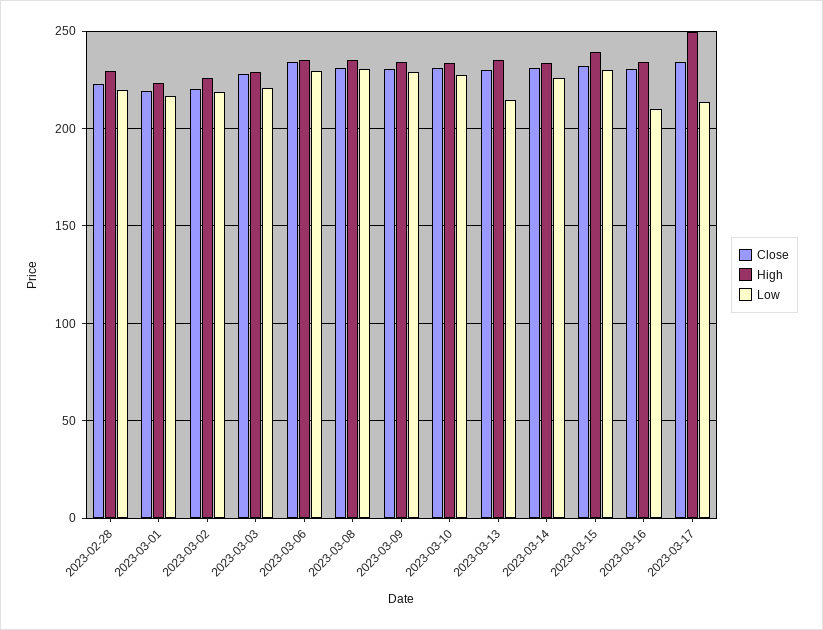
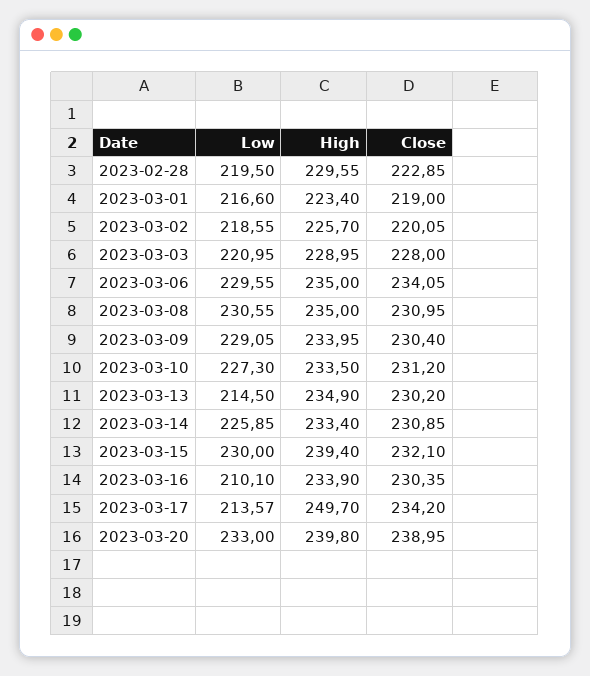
Low, 2023-03-20: none -> 233
High, 2023-03-20: none -> 239.8
Close, 2023-03-20: none -> 238.95

